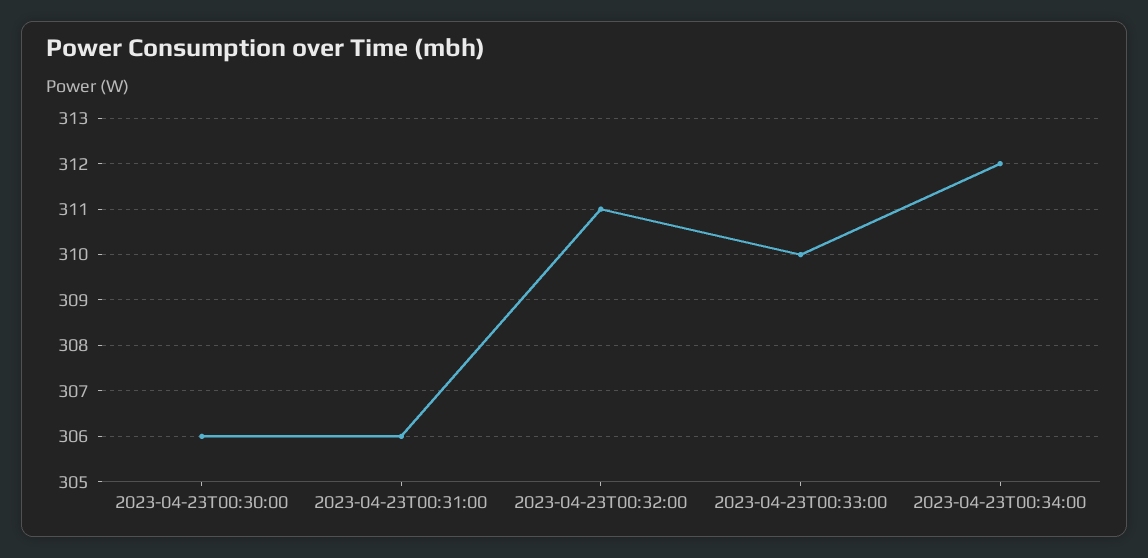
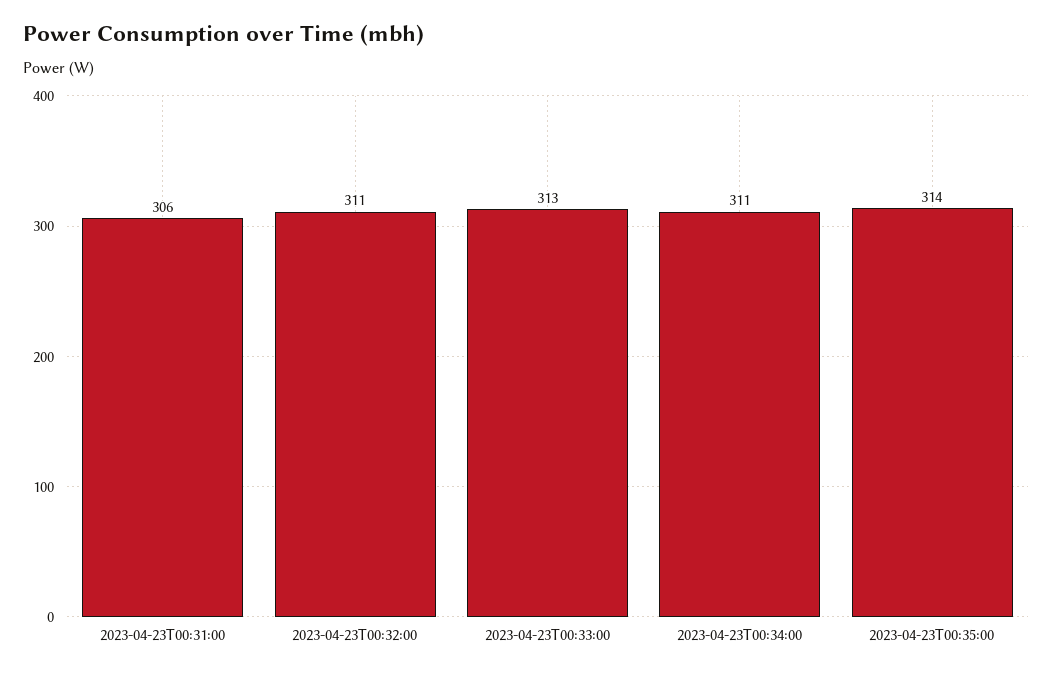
2023-04-23T00:30:00: 306 -> none
2023-04-23T00:33:00: 310 -> 313
2023-04-23T00:34:00: 312 -> 311
2023-04-23T00:35:00: none -> 314

